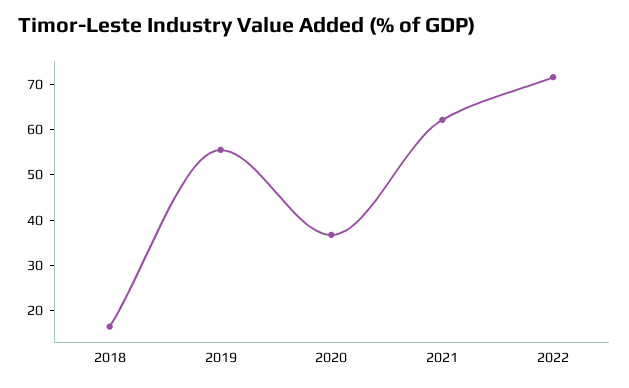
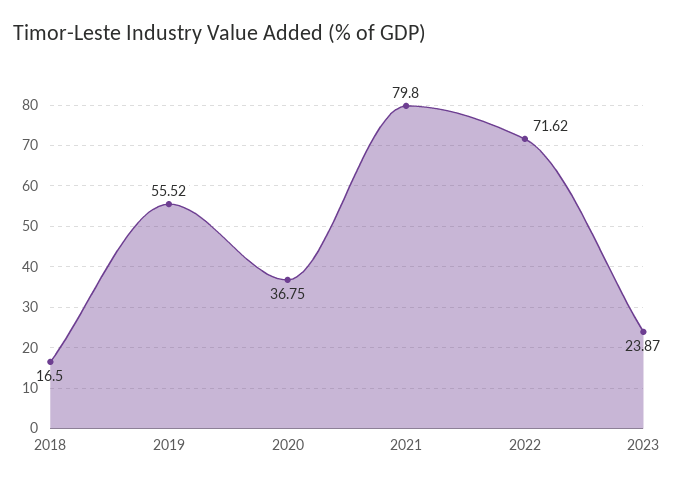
2021: 62 -> 79.8
2023: none -> 23.87

